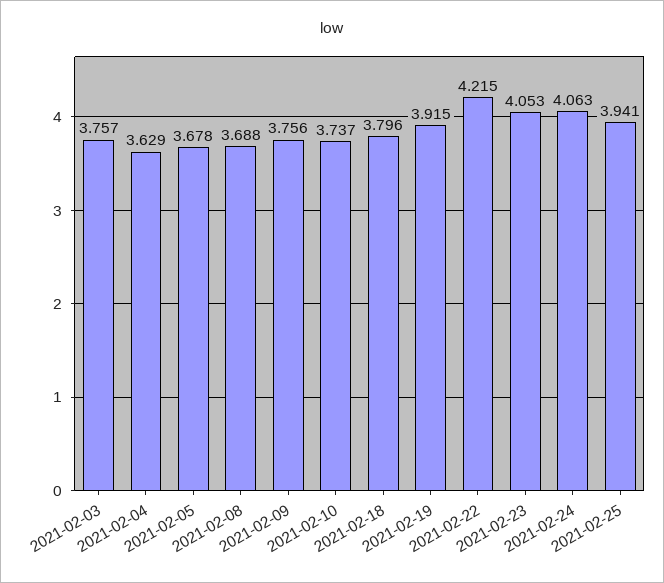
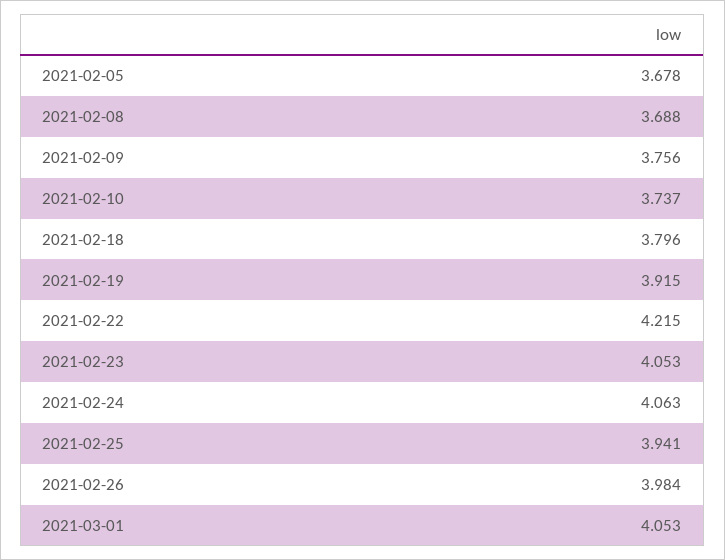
2021-02-03: 3.757 -> none
2021-02-04: 3.629 -> none
2021-02-26: none -> 3.984
2021-03-01: none -> 4.053

